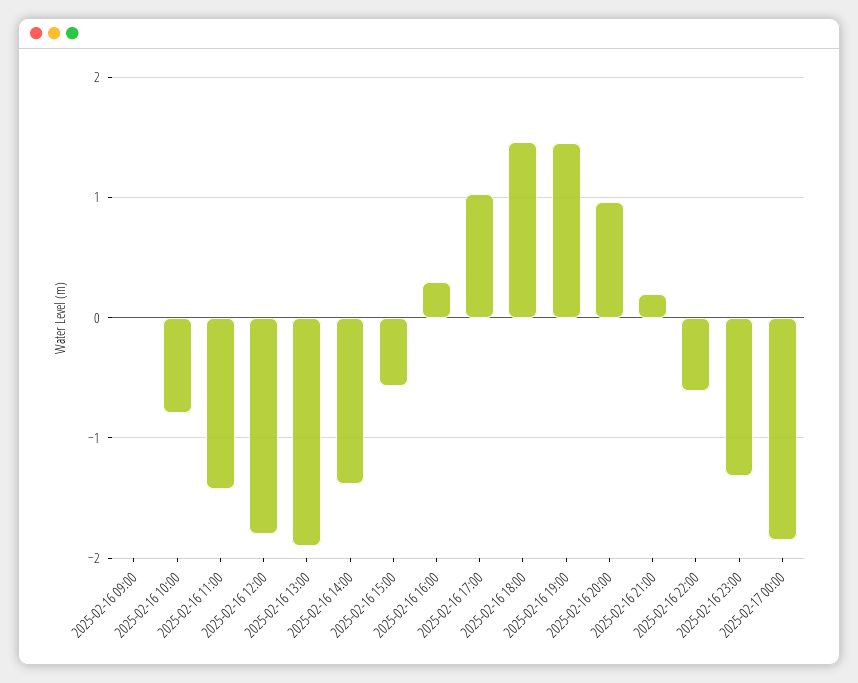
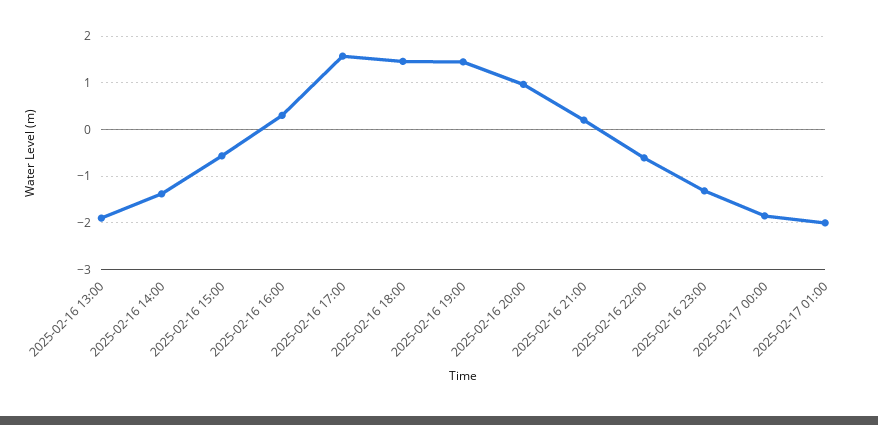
2025-02-16 09:00: 0 -> none
2025-02-16 10:00: -0.8 -> none
2025-02-16 11:00: -1.4 -> none
2025-02-16 12:00: -1.8 -> none
2025-02-16 17:00: 1 -> 1.6
2025-02-17 01:00: none -> -2

